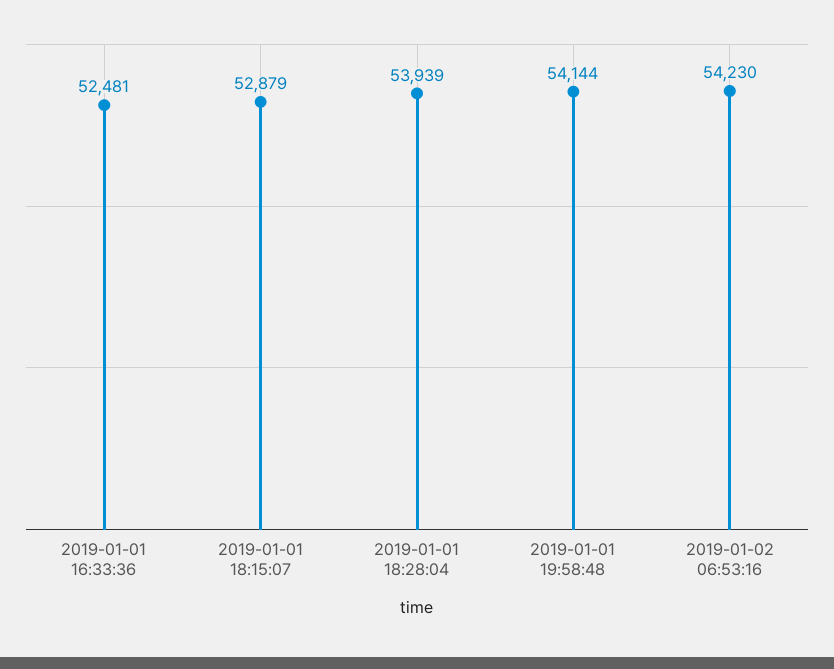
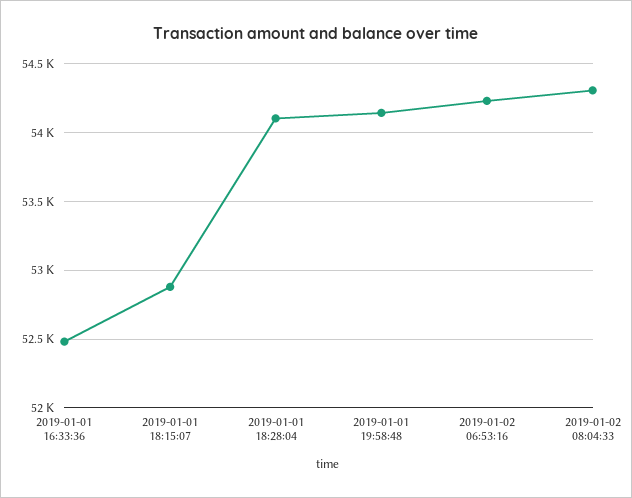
2019-01-01 18:28:04: 53939 -> 54100
2019-01-02 08:04:33: none -> 54300

